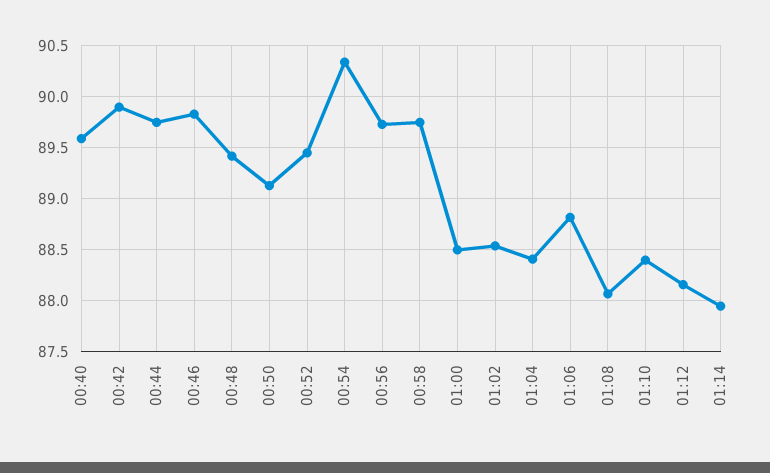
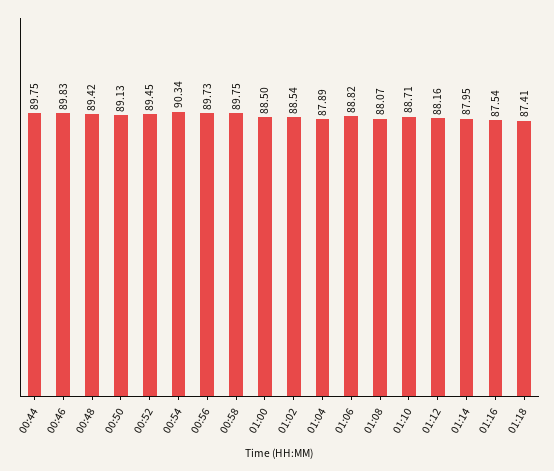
00:40: 89.6 -> none
00:42: 89.9 -> none
01:04: 88.4 -> 87.89
01:10: 88.4 -> 88.71
01:16: none -> 87.54
01:18: none -> 87.41

